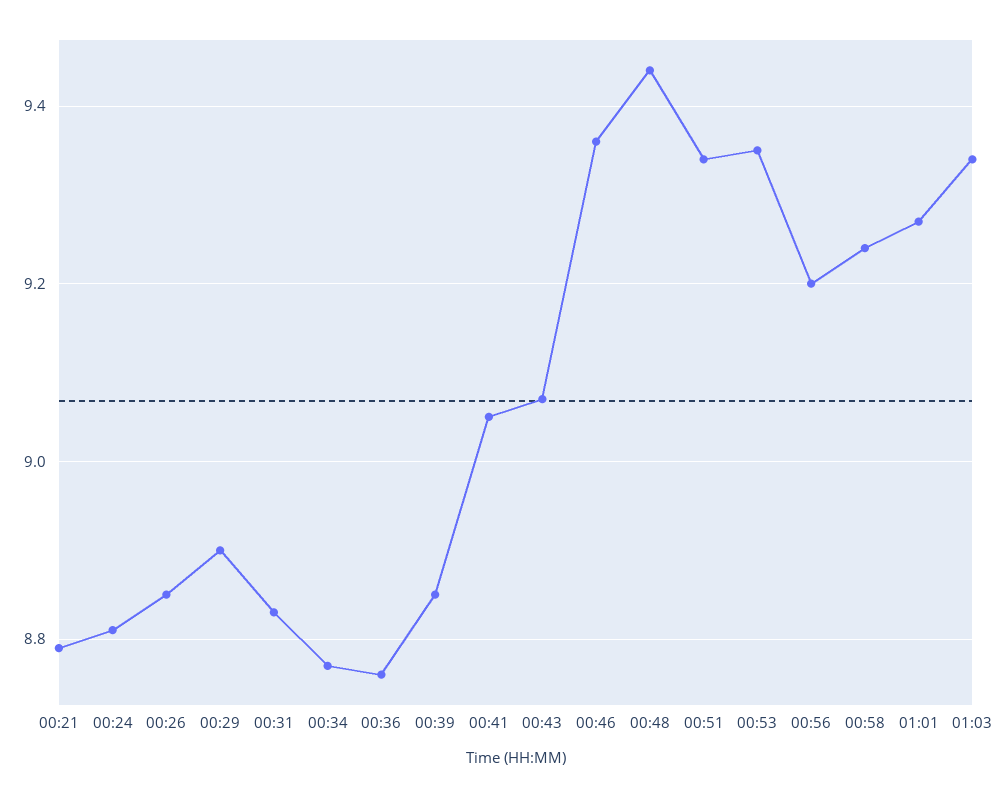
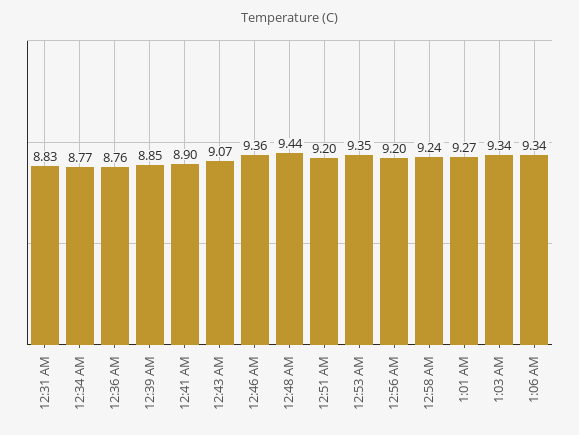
00:21: 8.8 -> none
00:24: 8.8 -> none
00:26: 8.85 -> none
00:29: 8.9 -> none
00:41: 9.05 -> 8.9
00:51: 9.35 -> 9.2
1:06 AM: none -> 9.34

